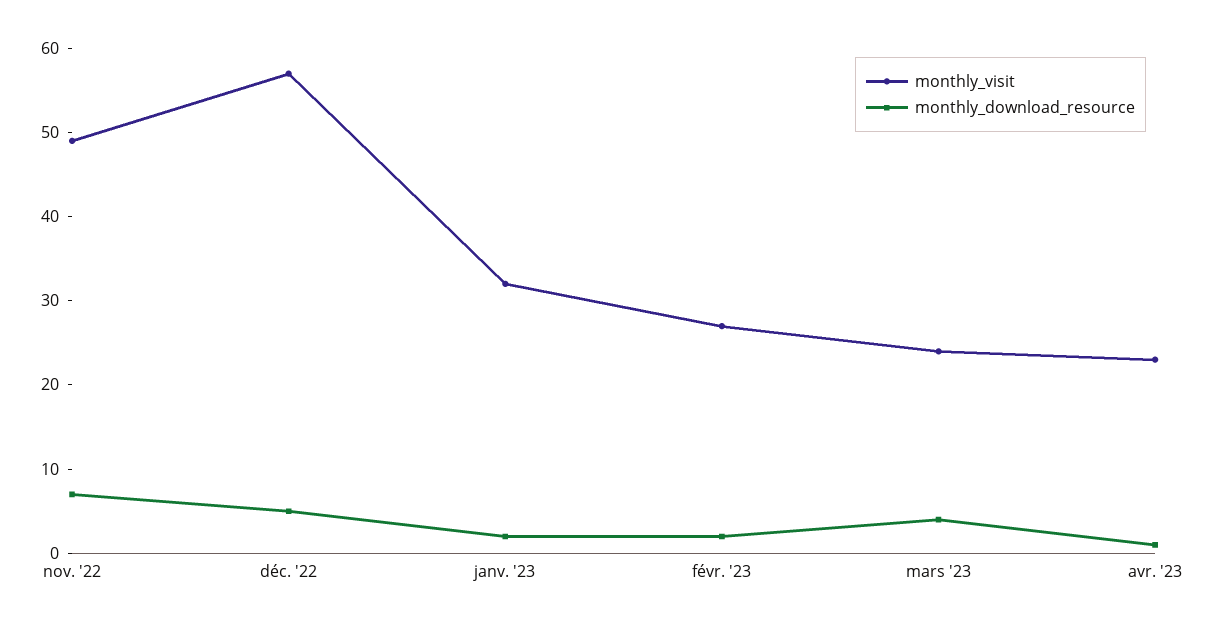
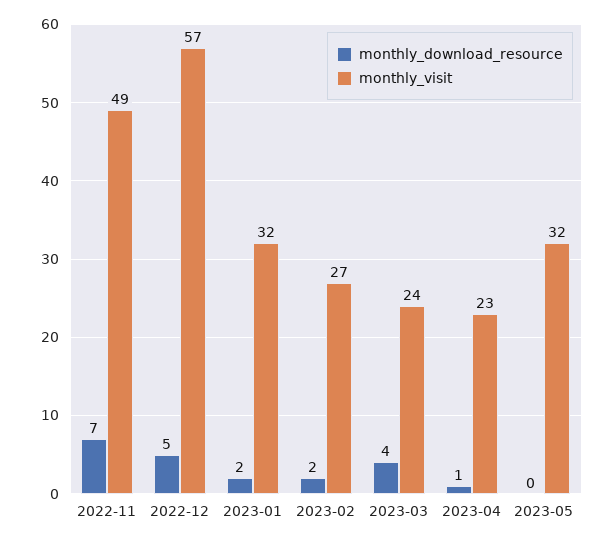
monthly_download_resource, 2023-05: none -> 0
monthly_visit, 2023-05: none -> 32

